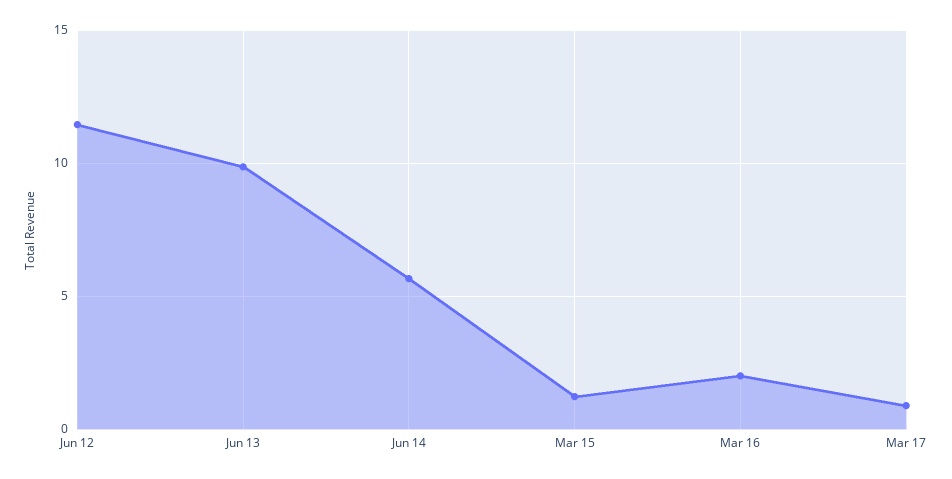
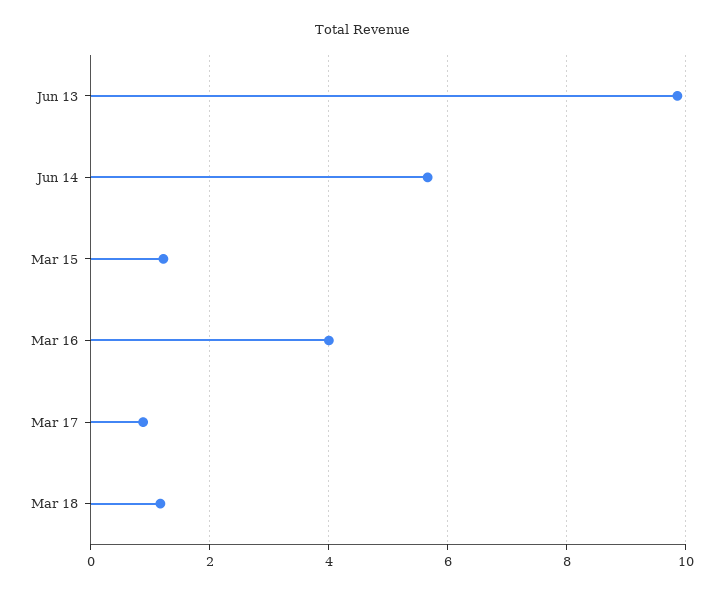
Jun 12: 11.5 -> none
Mar 16: 2 -> 4
Mar 18: none -> 1.2

